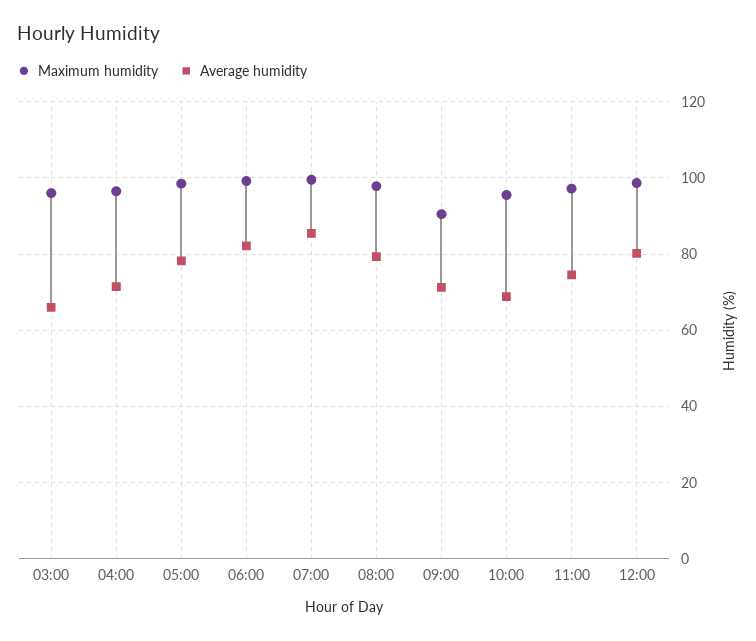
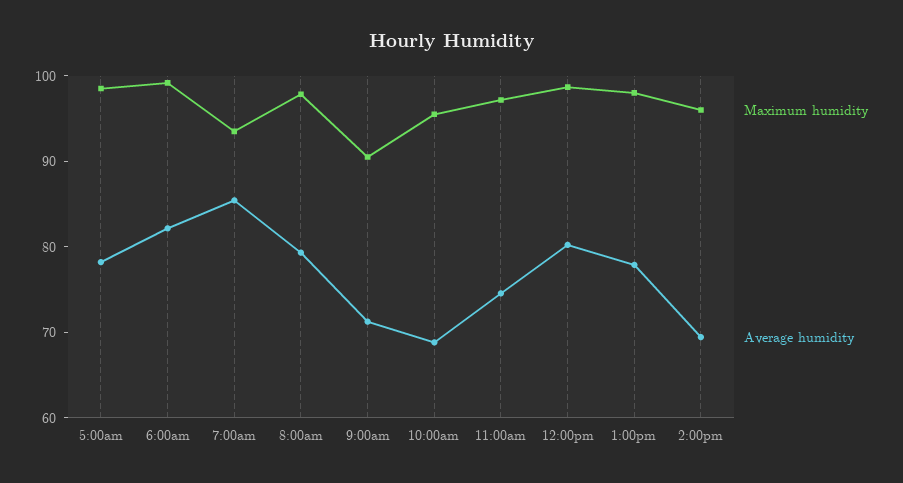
Maximum humidity, 03:00: 96 -> none
Average humidity, 03:00: 66 -> none
Maximum humidity, 04:00: 96 -> none
Average humidity, 04:00: 72 -> none
Maximum humidity, 07:00: 100 -> 94
Maximum humidity, 1:00pm: none -> 98
Average humidity, 1:00pm: none -> 78
Maximum humidity, 2:00pm: none -> 96
Average humidity, 2:00pm: none -> 70

